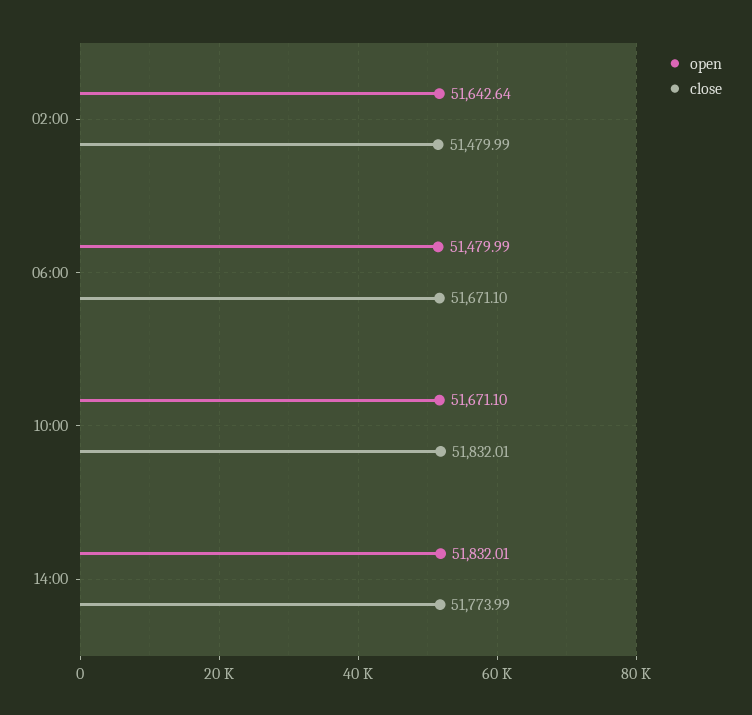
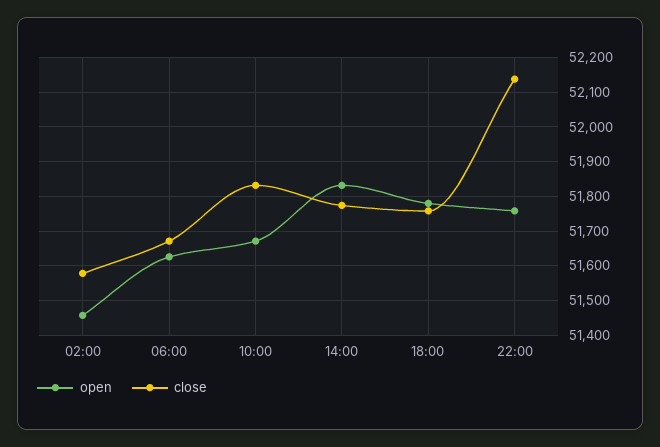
open, 02:00: 51642.64 -> 51460
close, 02:00: 51479.99 -> 51580
open, 06:00: 51479.99 -> 51620
open, 18:00: none -> 51780
close, 18:00: none -> 51760
open, 22:00: none -> 51760
close, 22:00: none -> 52140

